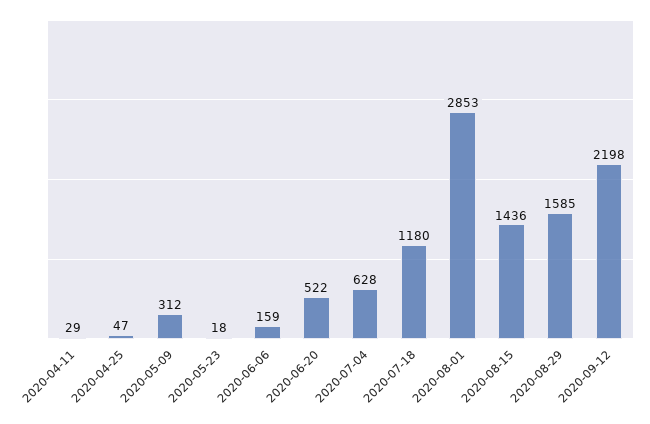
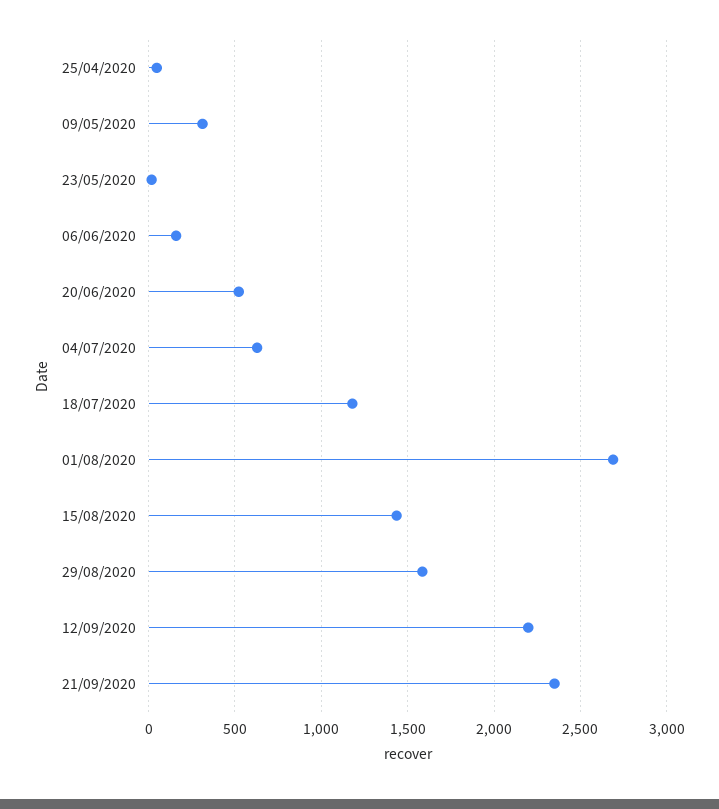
2020-04-11: 29 -> none
2020-08-01: 2853 -> 2700
21/09/2020: none -> 2350

